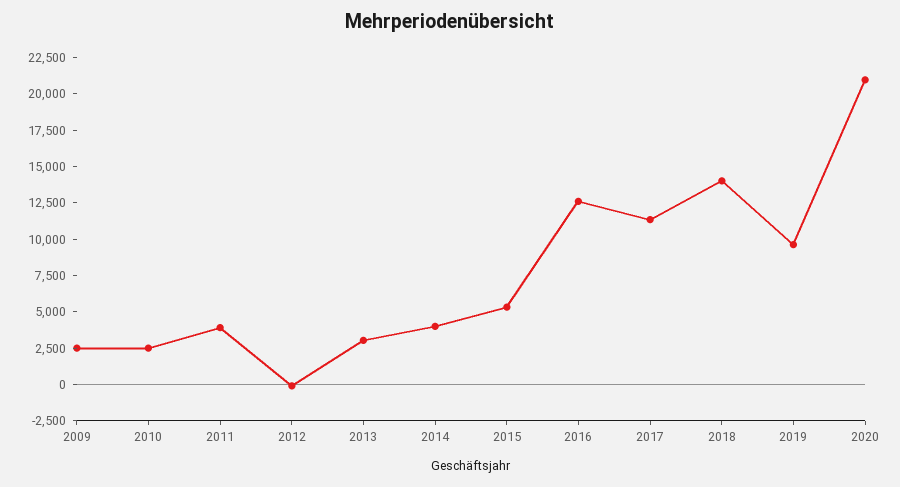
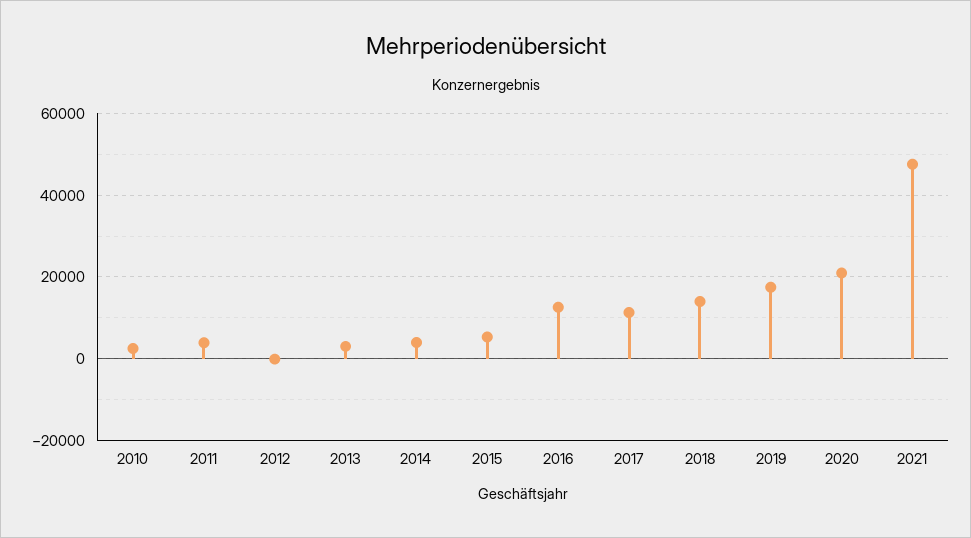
2009: 2500 -> none
2019: 10000 -> 18000
2021: none -> 48000

